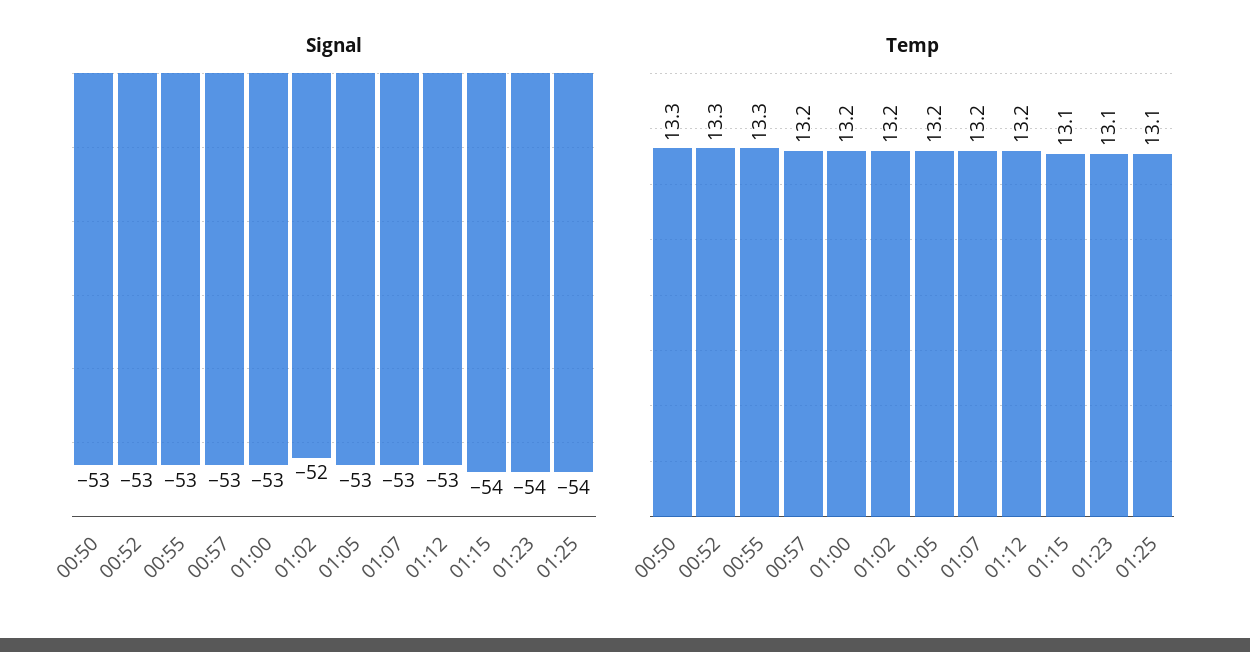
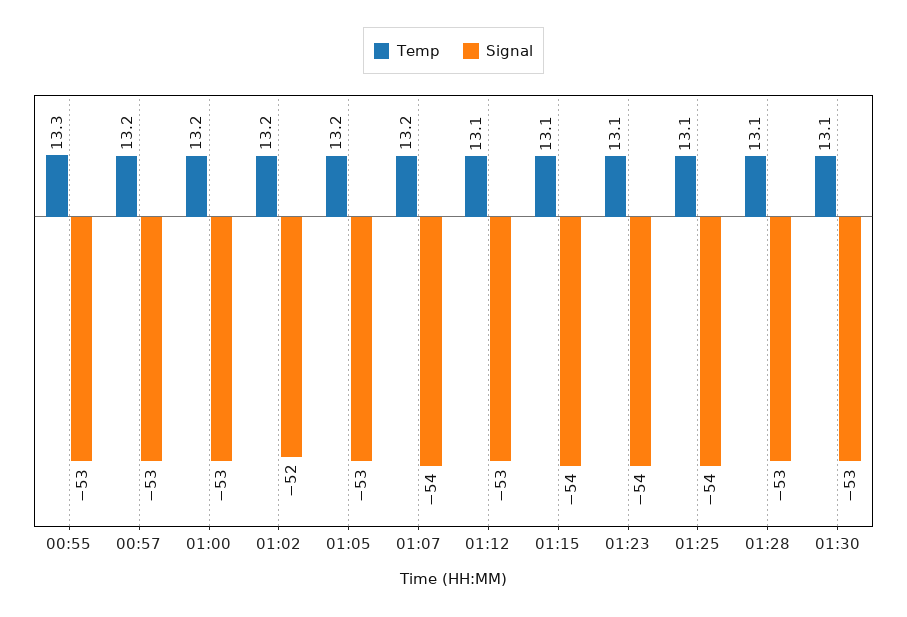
Signal, 00:50: -53 -> none
Signal, 00:52: -53 -> none
Signal, 01:07: -53 -> -54
Temp, 00:50: 13.3 -> none
Temp, 00:52: 13.3 -> none
Temp, 01:12: 13.2 -> 13.1
Temp, 01:28: none -> 13.1
Signal, 01:28: none -> -53
Temp, 01:30: none -> 13.1
Signal, 01:30: none -> -53

